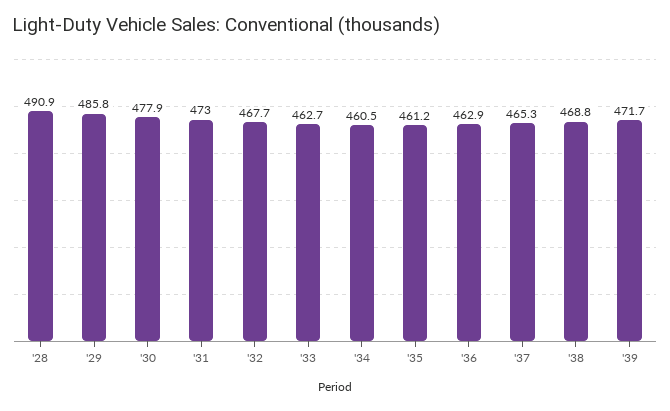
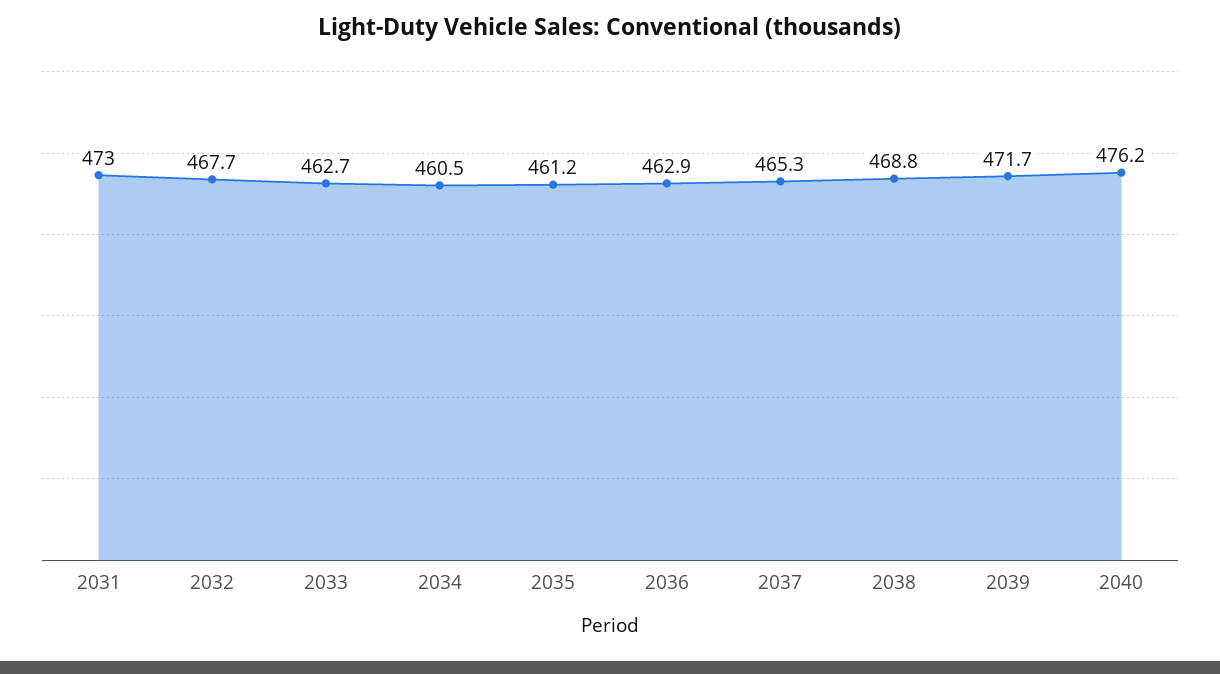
'28: 490.9 -> none
'29: 485.8 -> none
'30: 477.9 -> none
2040: none -> 476.2

